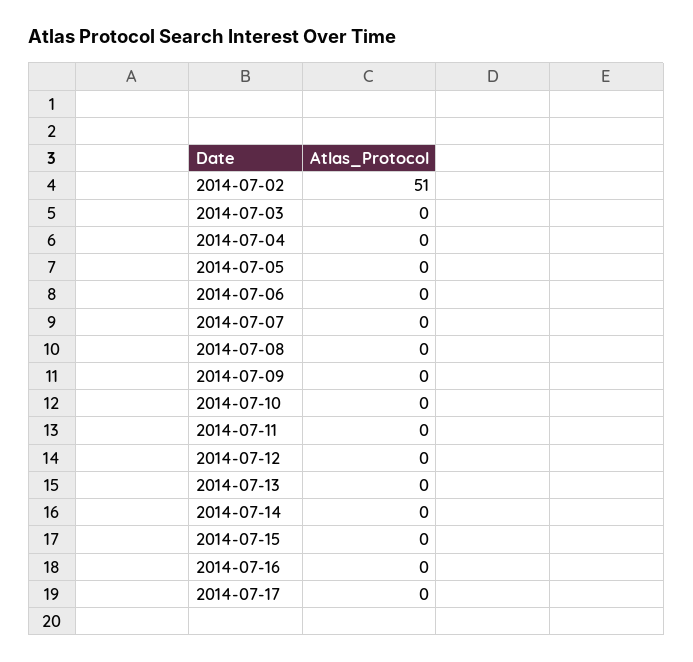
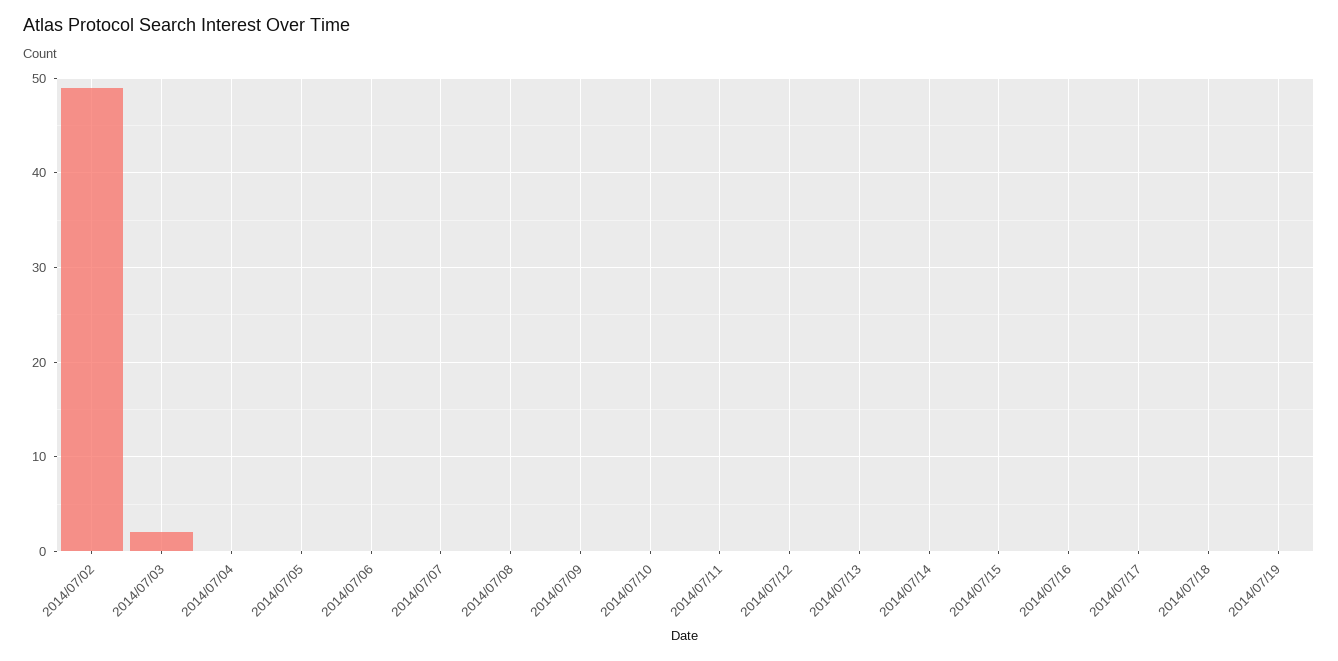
2014-07-02: 51 -> 49
2014-07-03: 0 -> 2
2014/07/18: none -> 0
2014/07/19: none -> 0

